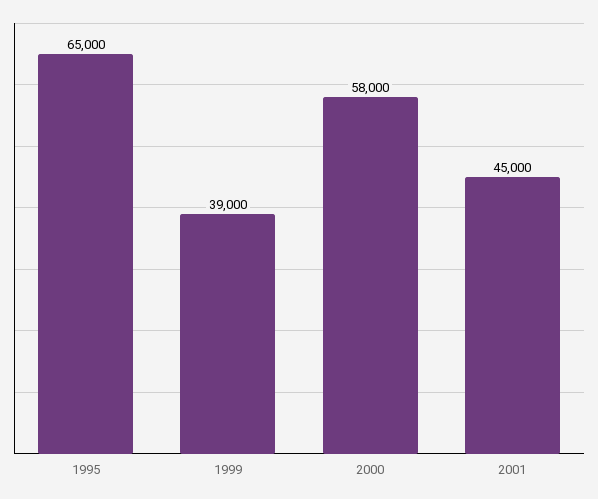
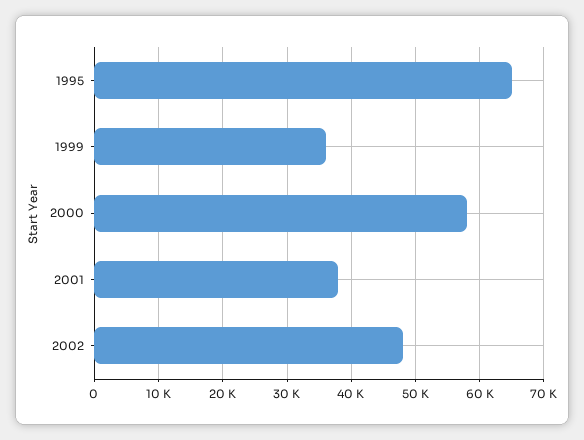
1999: 39000 -> 36000
2001: 45000 -> 38000
2002: none -> 48000

